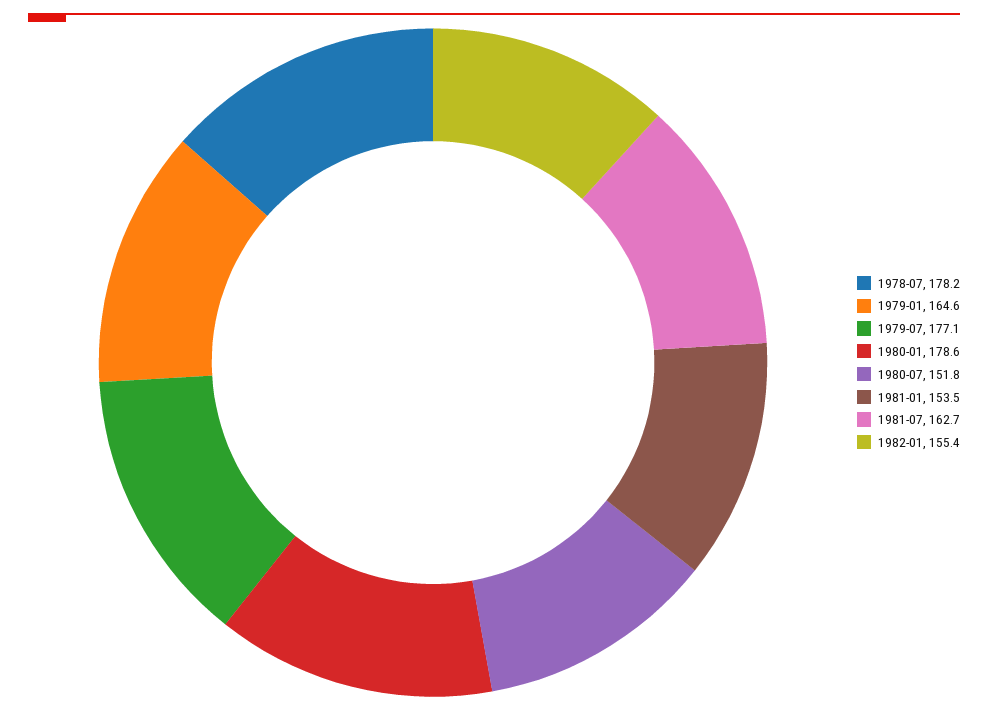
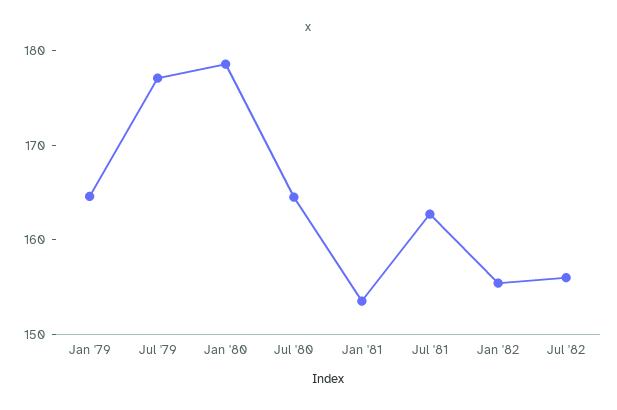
1978-07: 178.2 -> none
1980-07: 151.8 -> 164
Jul '82: none -> 156

